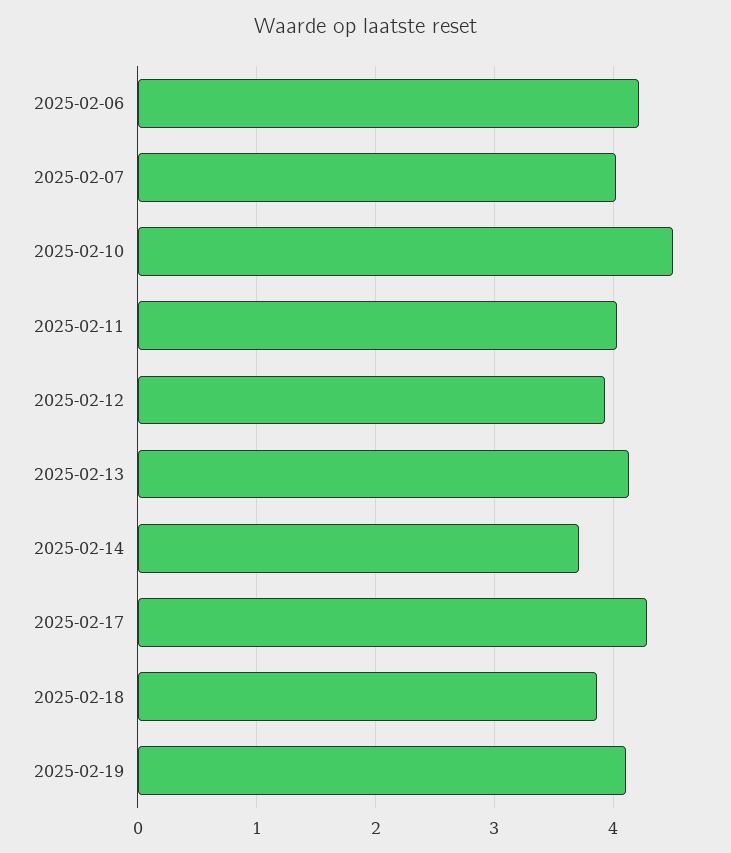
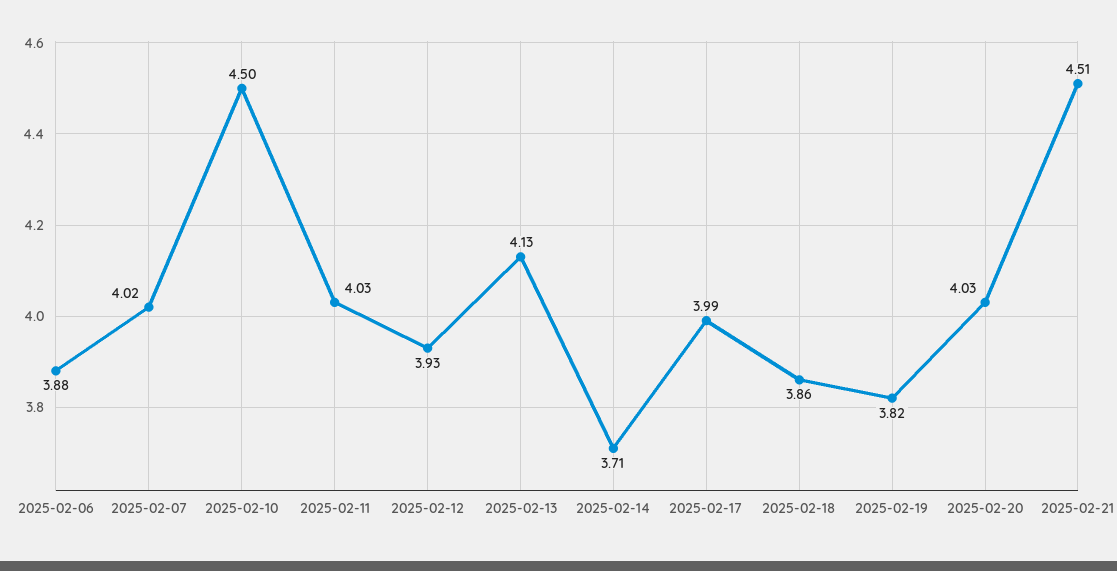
2025-02-06: 4.2 -> 3.88
2025-02-17: 4.3 -> 3.99
2025-02-19: 4.1 -> 3.82
2025-02-20: none -> 4.03
2025-02-21: none -> 4.51

